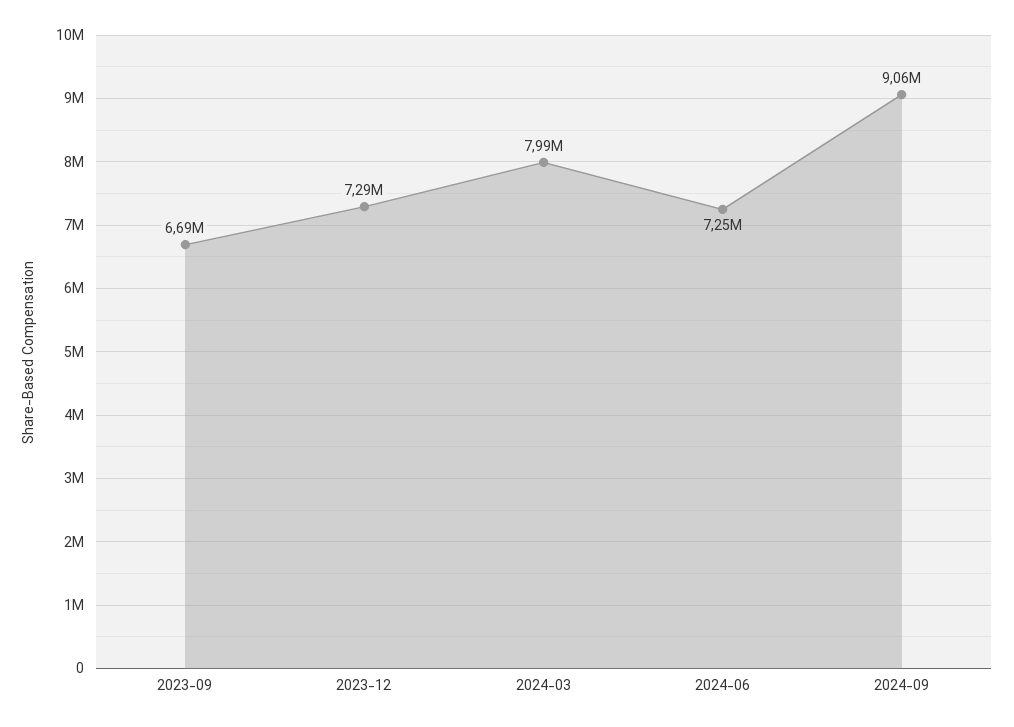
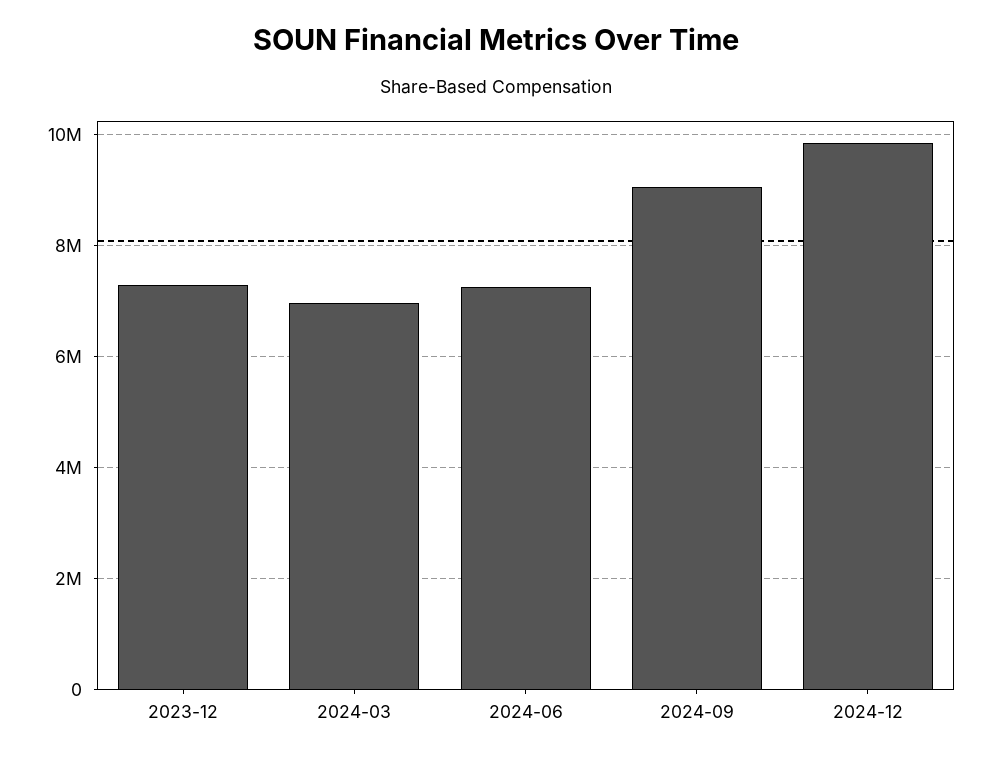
2023-09: 6690000 -> none
2024-03: 7990000 -> 7000000
2024-12: none -> 9800000

